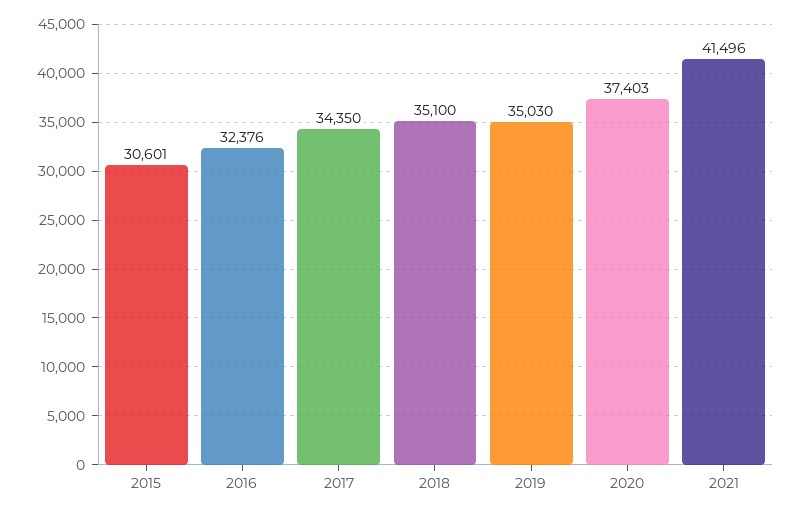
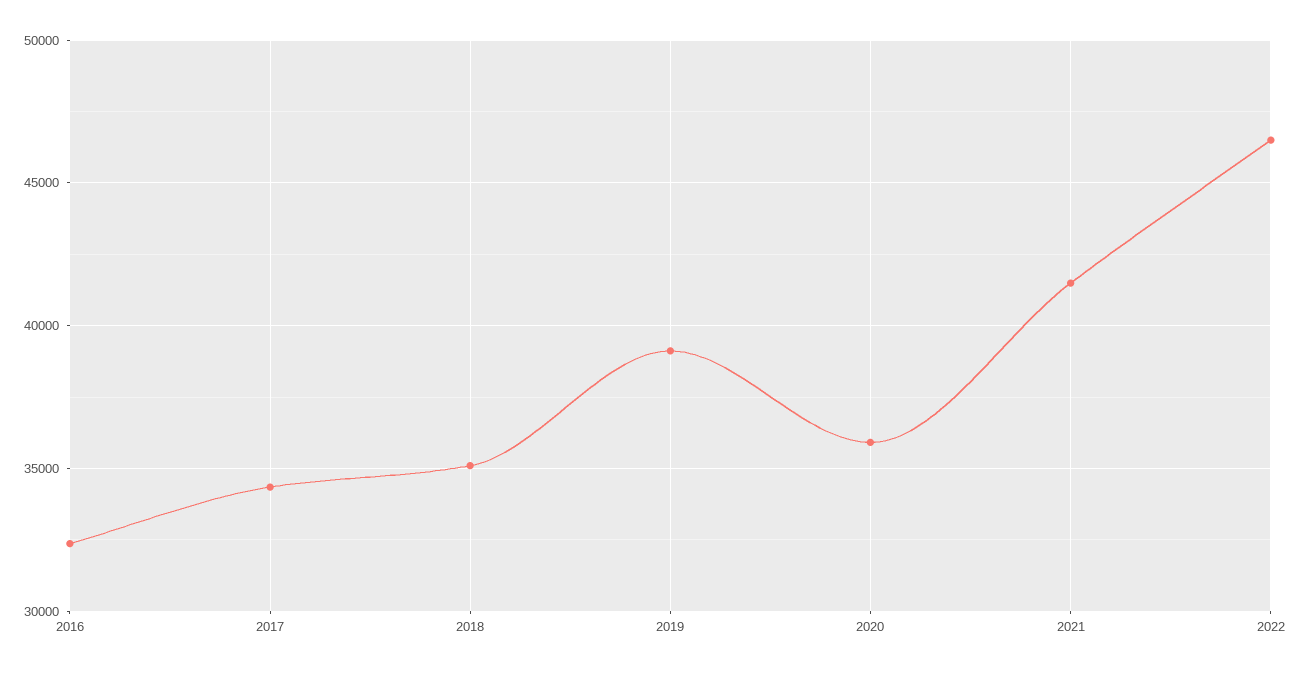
2015: 30601 -> none
2019: 35030 -> 39000
2020: 37403 -> 36000
2022: none -> 46500

